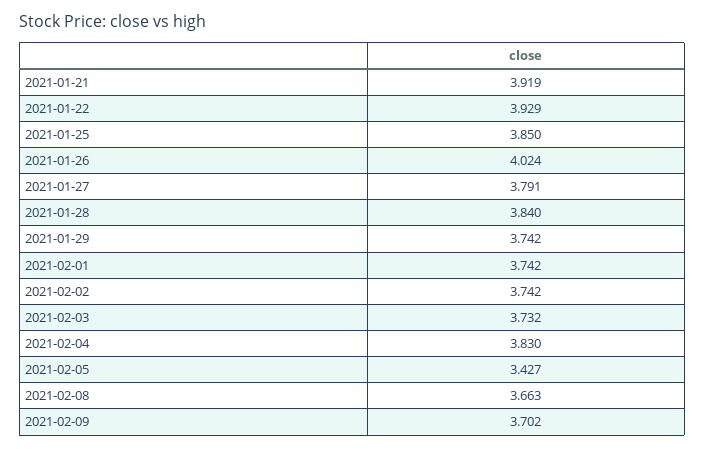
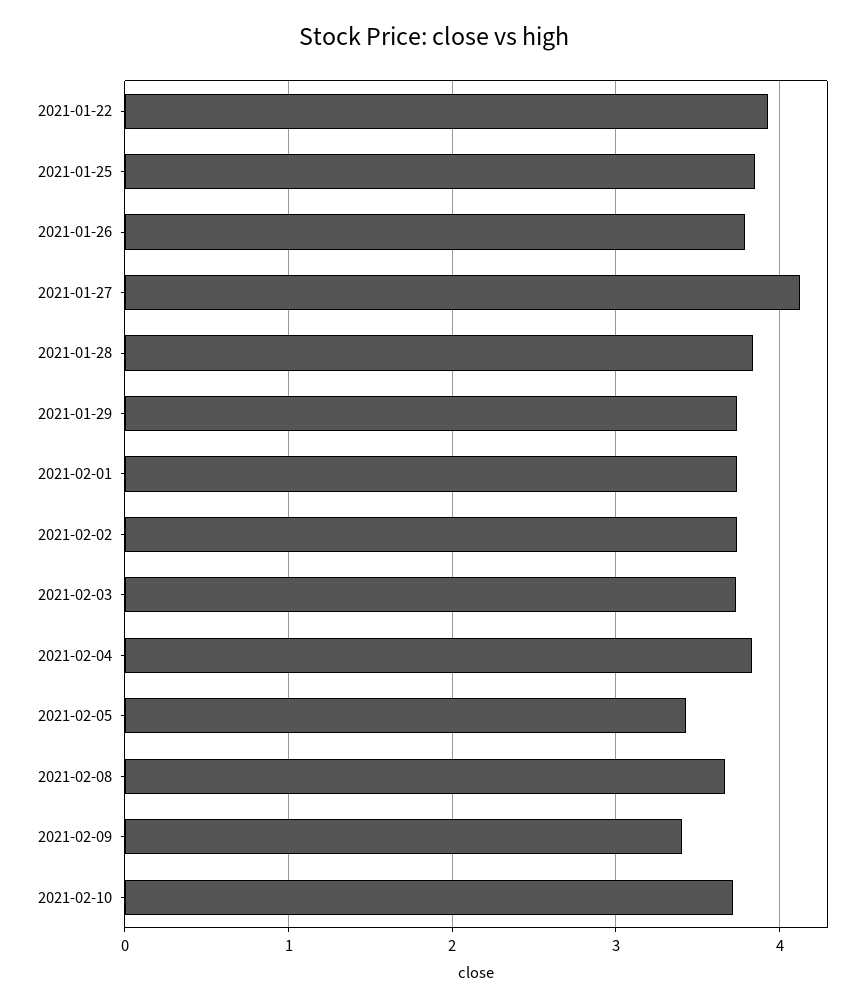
2021-01-21: 3.919 -> none
2021-01-26: 4.024 -> 3.8
2021-01-27: 3.791 -> 4.1
2021-02-09: 3.702 -> 3.4
2021-02-10: none -> 3.7

